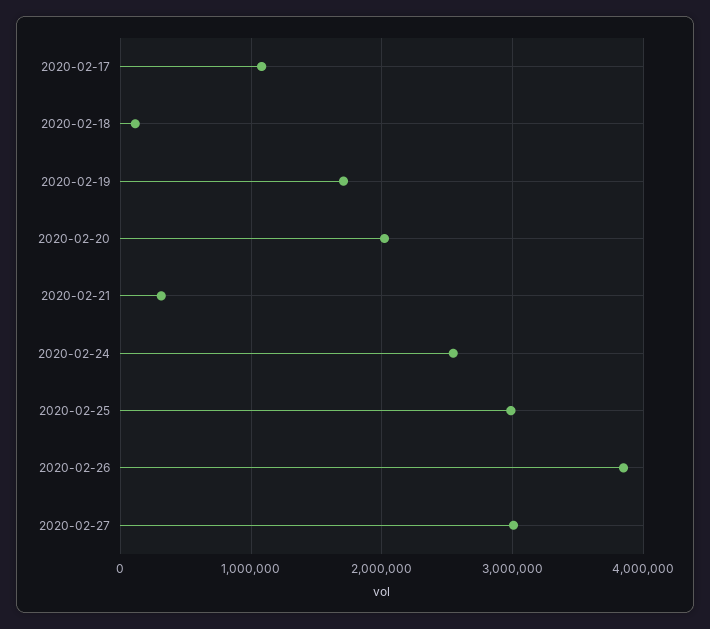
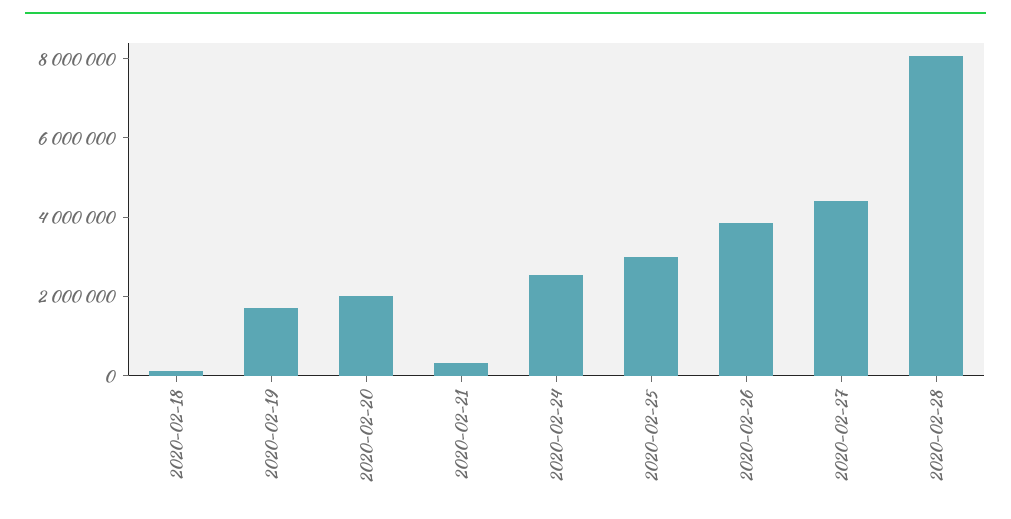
2020-02-17: 1100000 -> none
2020-02-27: 3000000 -> 4500000
2020-02-28: none -> 8000000

